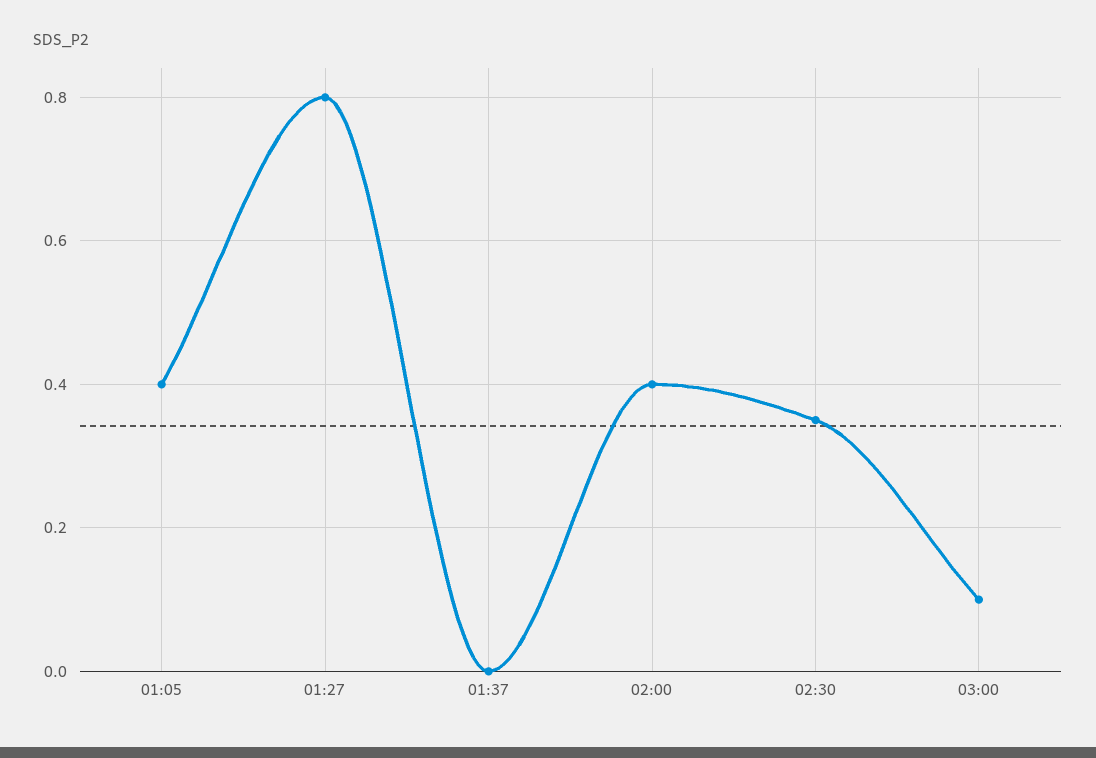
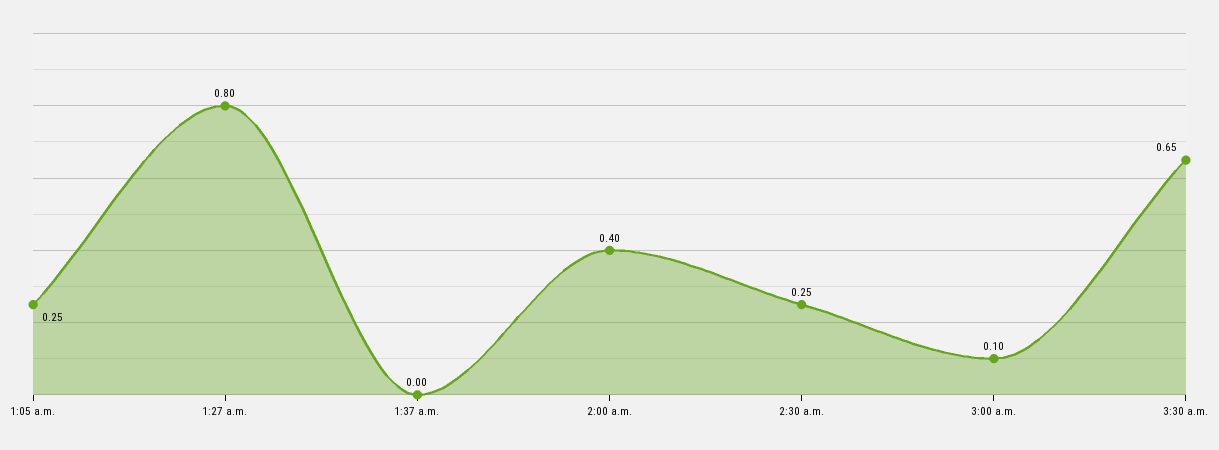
01:05: 0.4 -> 0.25
02:30: 0.35 -> 0.25
3:30 a.m.: none -> 0.65

